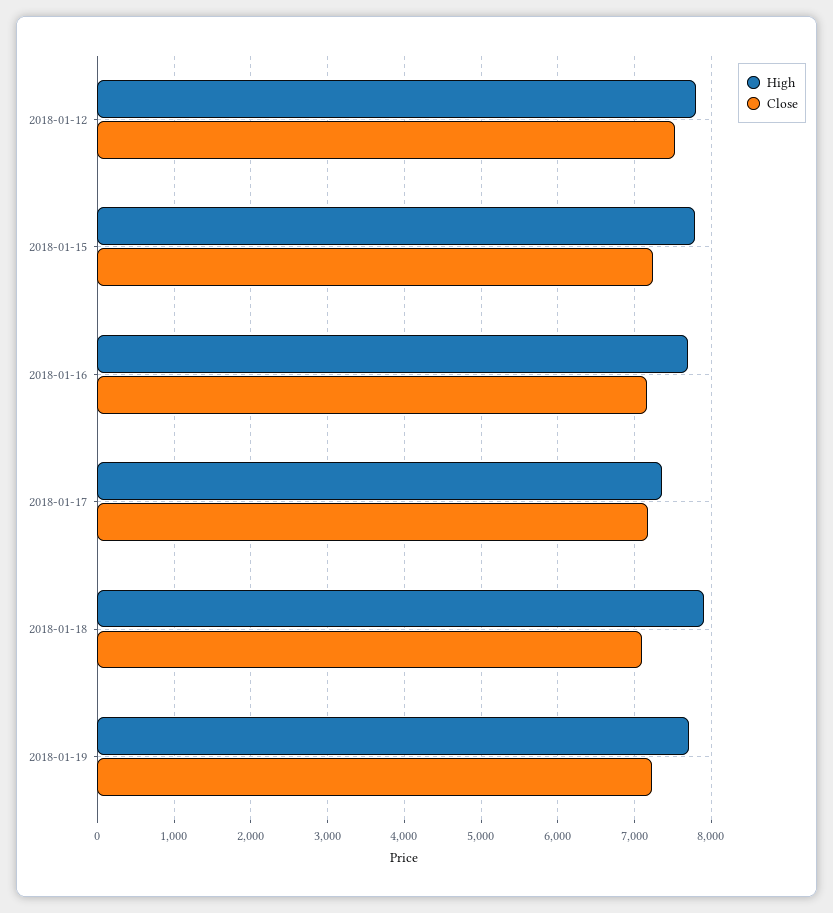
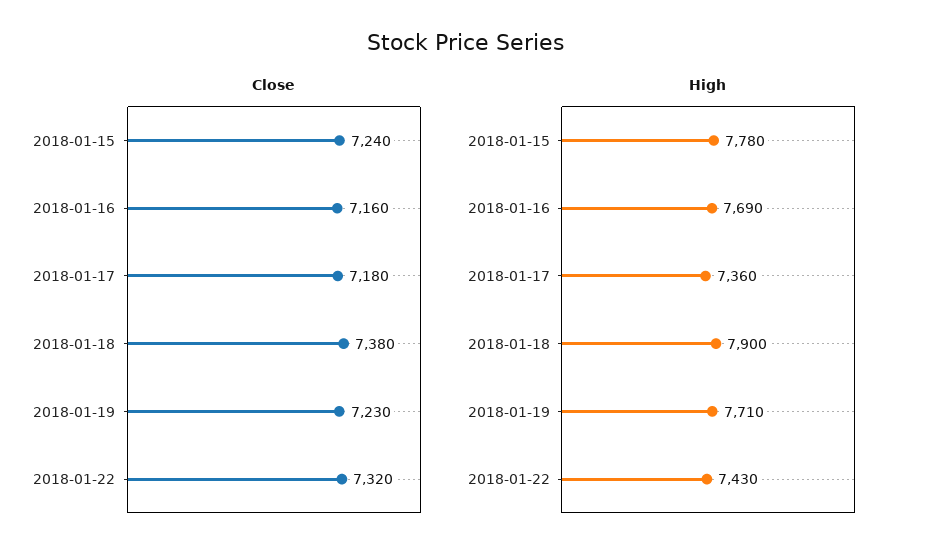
High, 2018-01-12: 7800 -> none
Close, 2018-01-12: 7500 -> none
Close, 2018-01-18: 7100 -> 7380
Close, 2018-01-22: none -> 7320
High, 2018-01-22: none -> 7430

